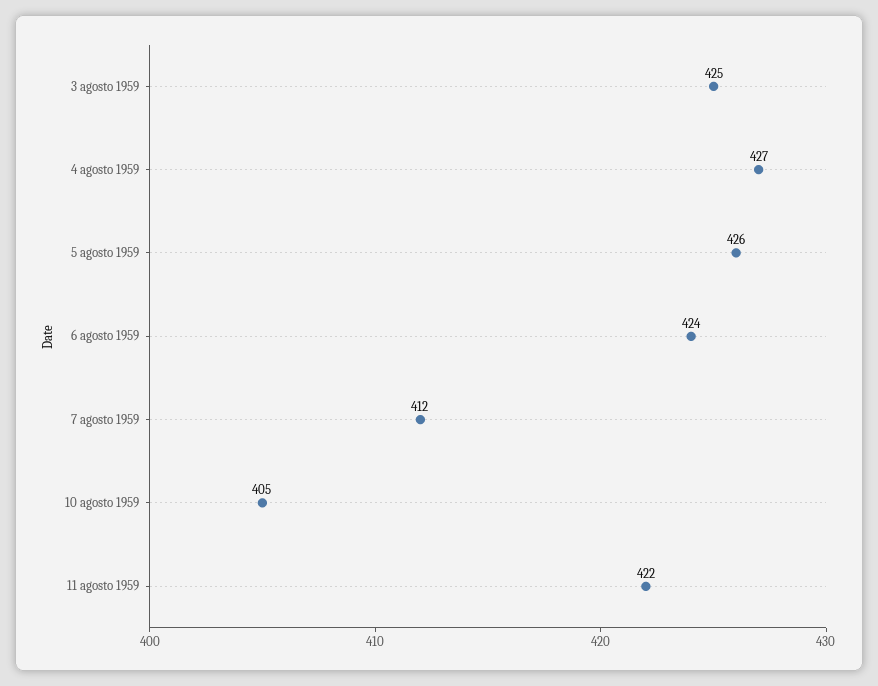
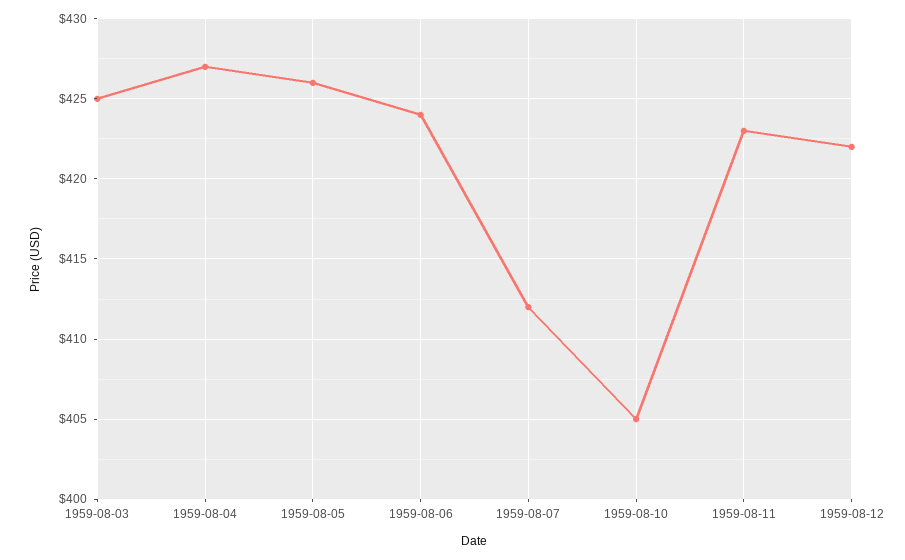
11 agosto 1959: 422 -> 423
1959-08-12: none -> 422

